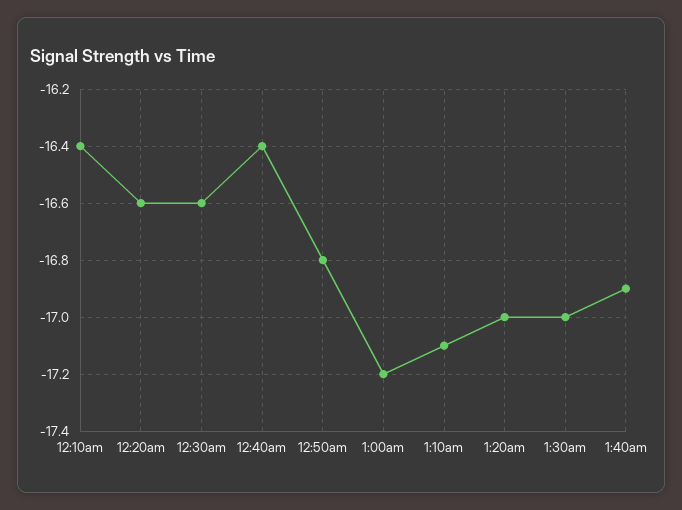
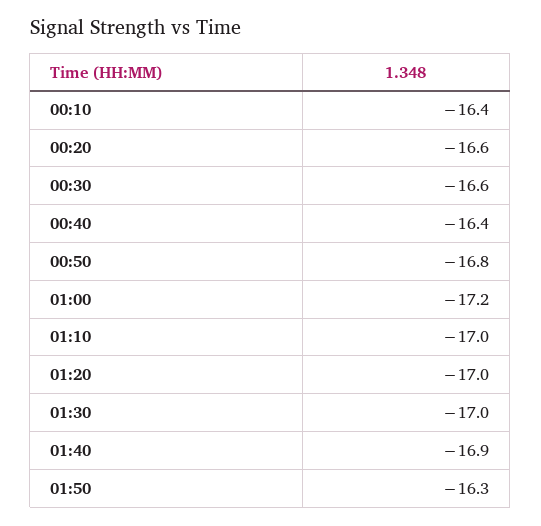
1:10am: -17.1 -> -17
01:50: none -> -16.3

